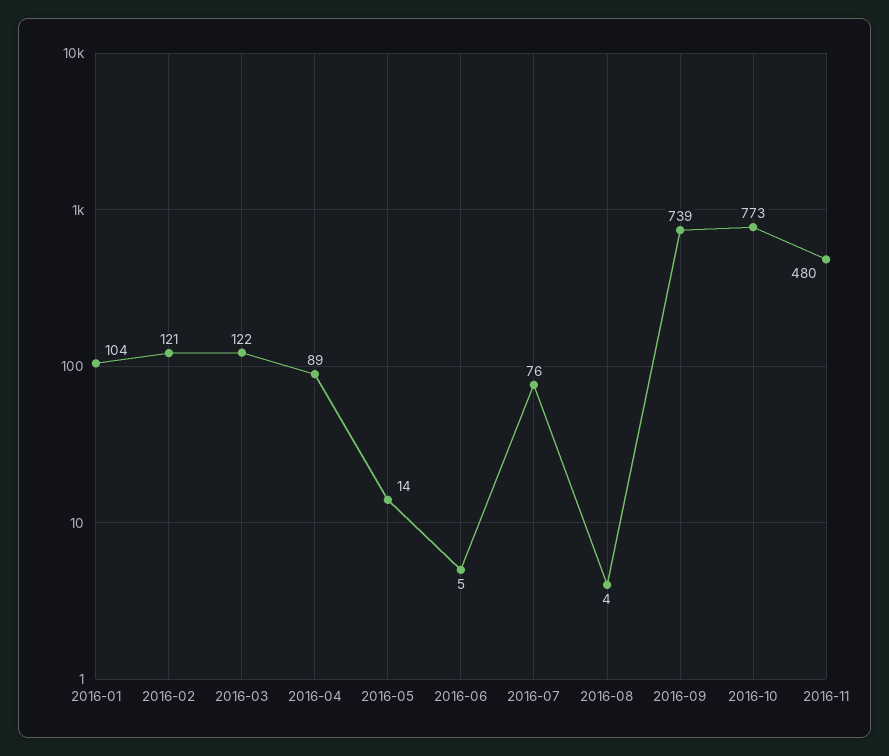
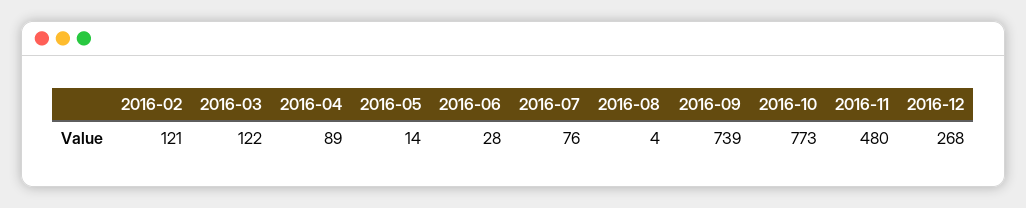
2016-01: 104 -> none
2016-06: 5 -> 28
2016-12: none -> 268

